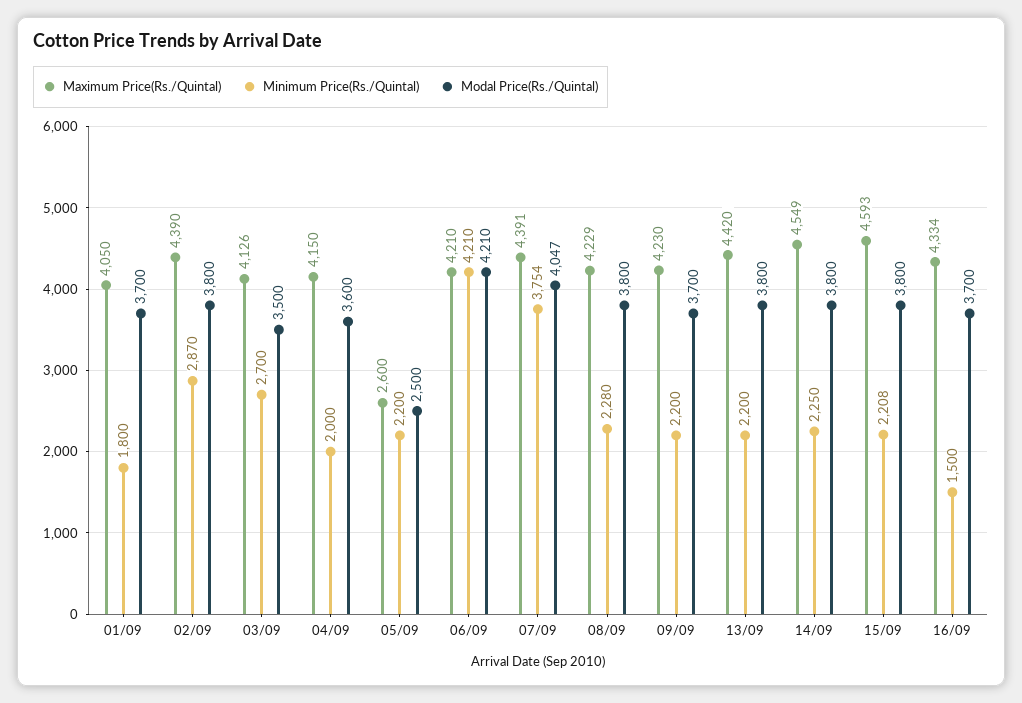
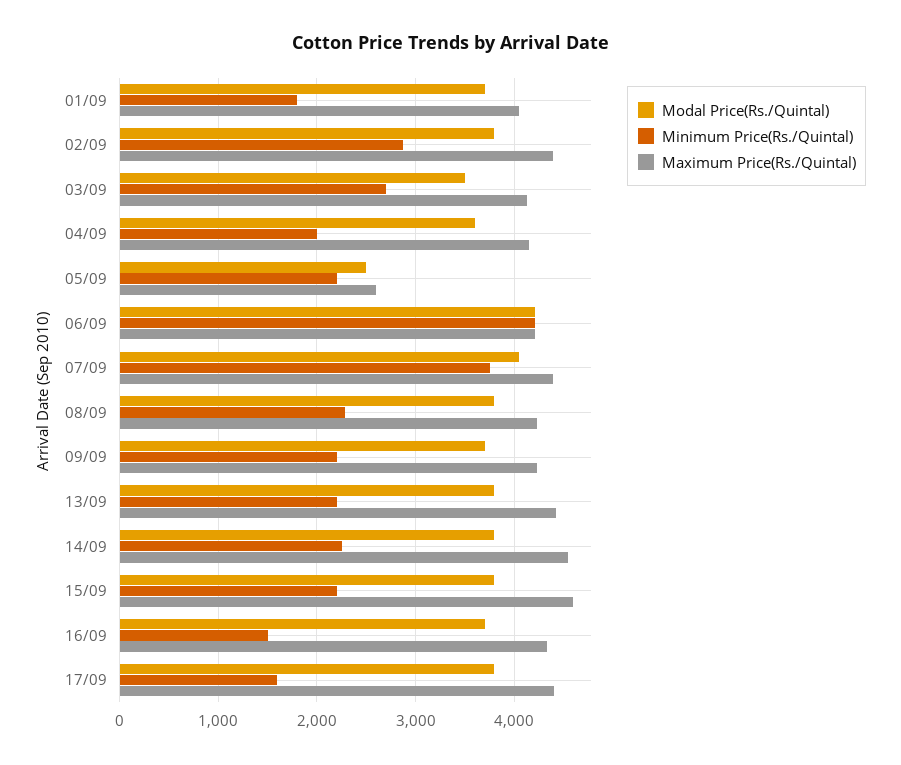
Modal Price(Rs./Quintal), 17/09: none -> 3800
Minimum Price(Rs./Quintal), 17/09: none -> 1600
Maximum Price(Rs./Quintal), 17/09: none -> 4400

